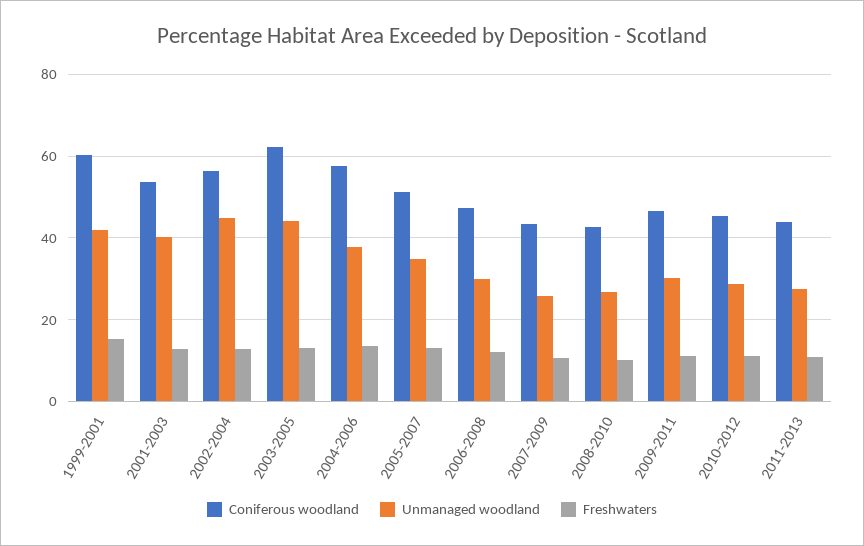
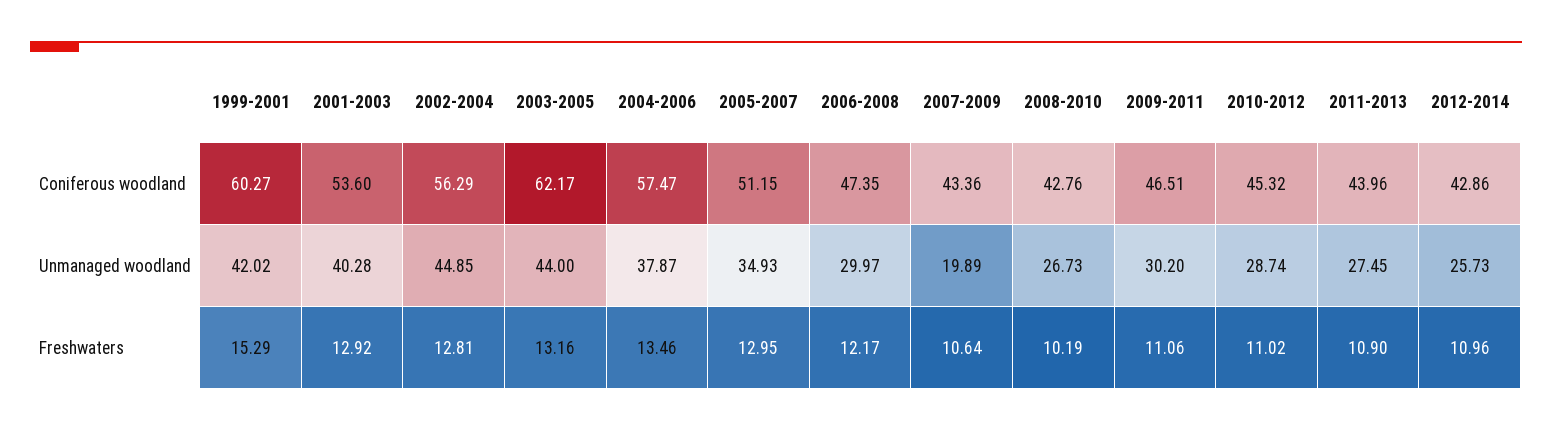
Unmanaged woodland, 2007-2009: 26 -> 19.89
Coniferous woodland, 2012-2014: none -> 42.86
Unmanaged woodland, 2012-2014: none -> 25.73
Freshwaters, 2012-2014: none -> 10.96

